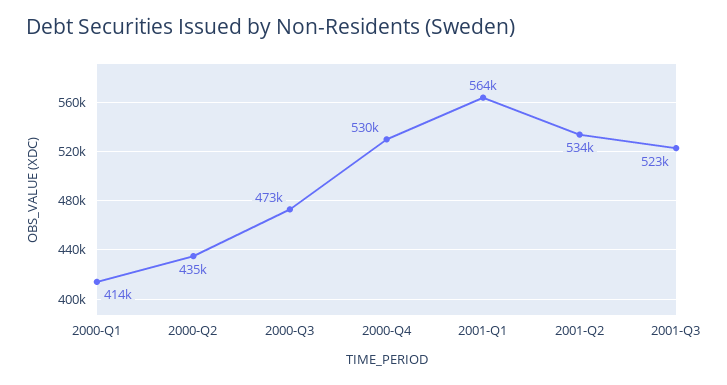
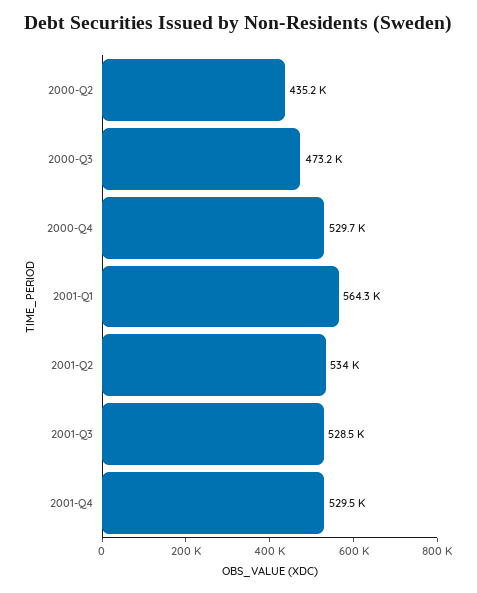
2000-Q1: 414000 -> none
2001-Q3: 523000 -> 528500
2001-Q4: none -> 529500

